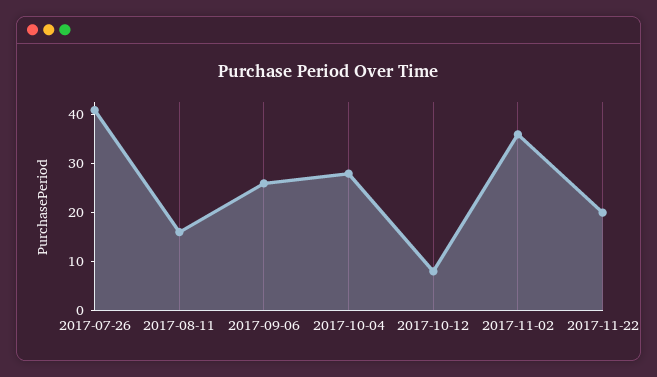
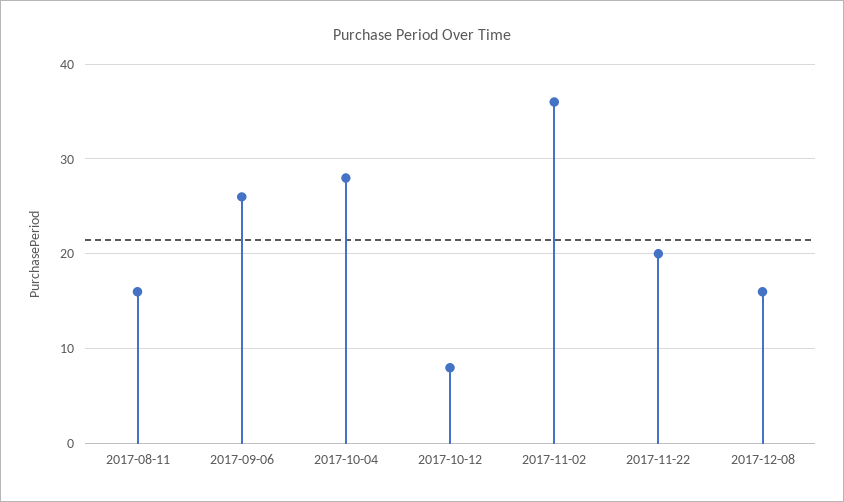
2017-07-26: 40 -> none
2017-12-08: none -> 16

